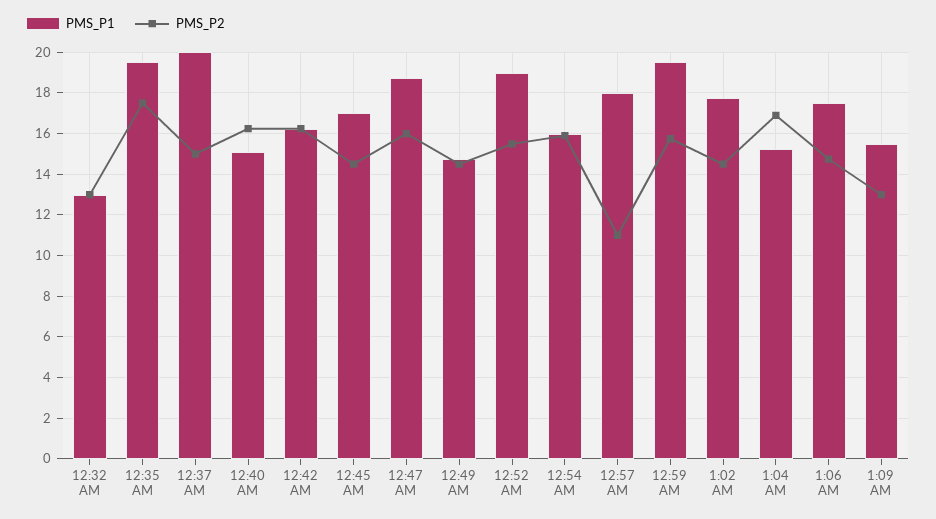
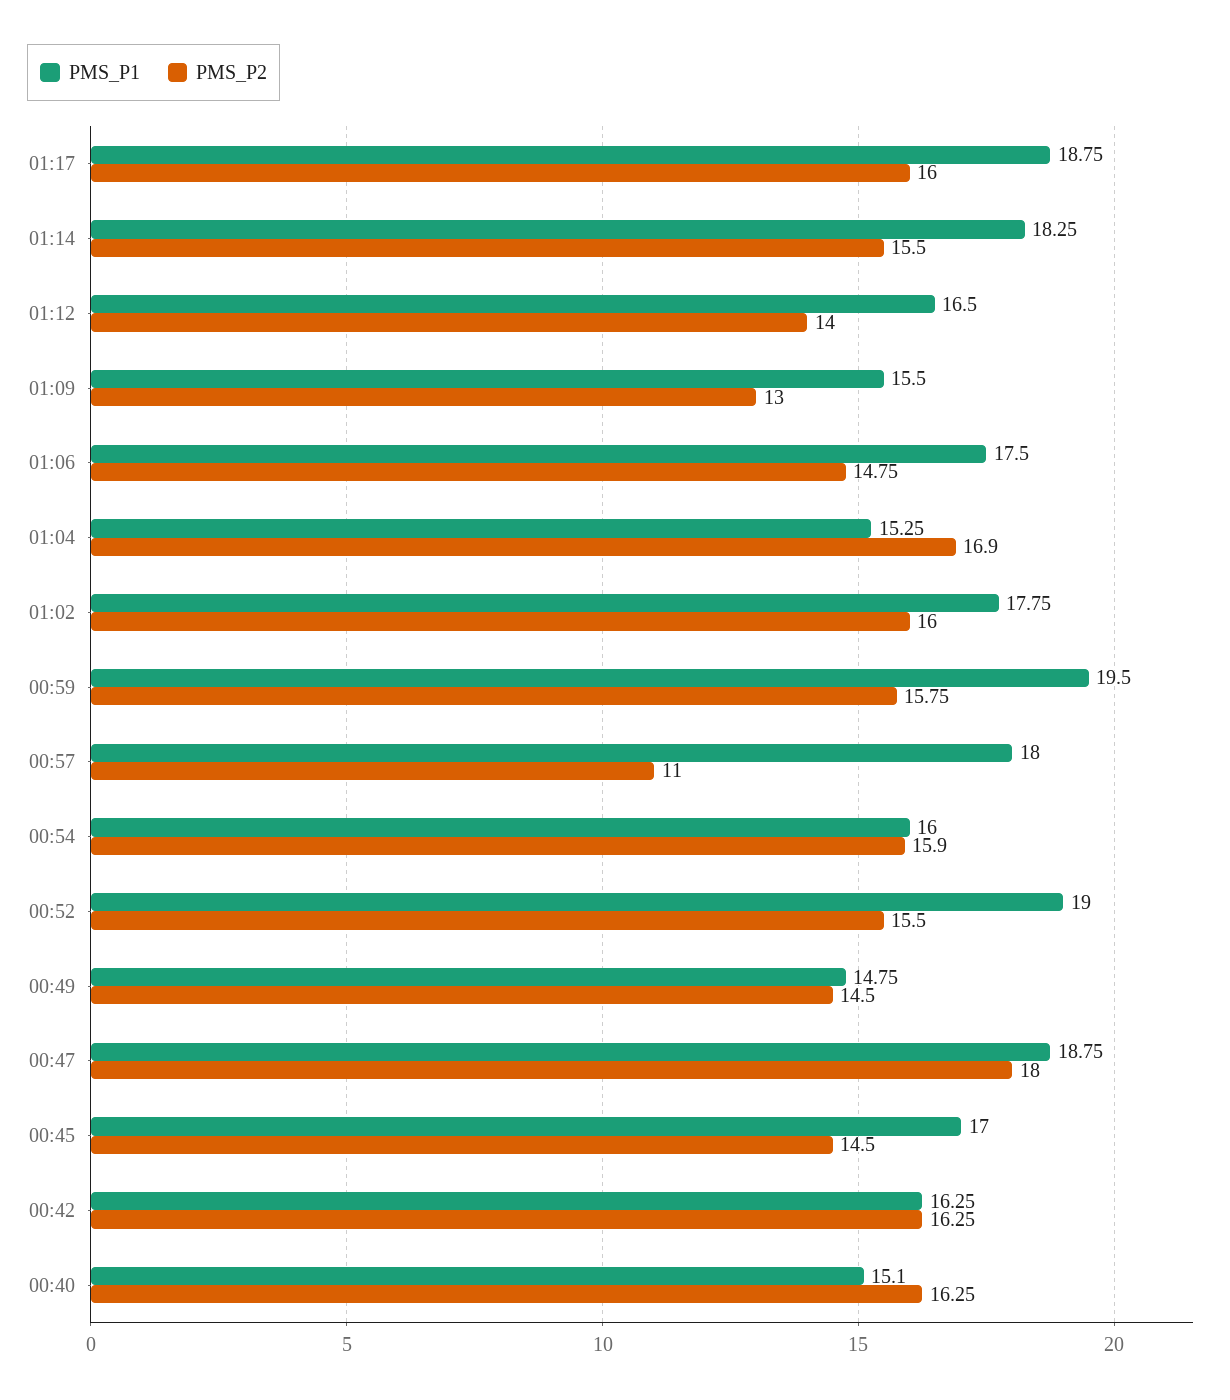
PMS_P1, 12:32 AM: 13 -> none
PMS_P2, 12:32 AM: 13 -> none
PMS_P1, 12:35 AM: 19.5 -> none
PMS_P2, 12:35 AM: 17.5 -> none
PMS_P1, 12:37 AM: 20 -> none
PMS_P2, 12:37 AM: 15 -> none
PMS_P2, 12:47 AM: 16 -> 18
PMS_P2, 1:02 AM: 14.5 -> 16
PMS_P1, 01:17: none -> 18.75
PMS_P2, 01:17: none -> 16
PMS_P1, 01:14: none -> 18.25
PMS_P2, 01:14: none -> 15.5
PMS_P1, 01:12: none -> 16.5
PMS_P2, 01:12: none -> 14

